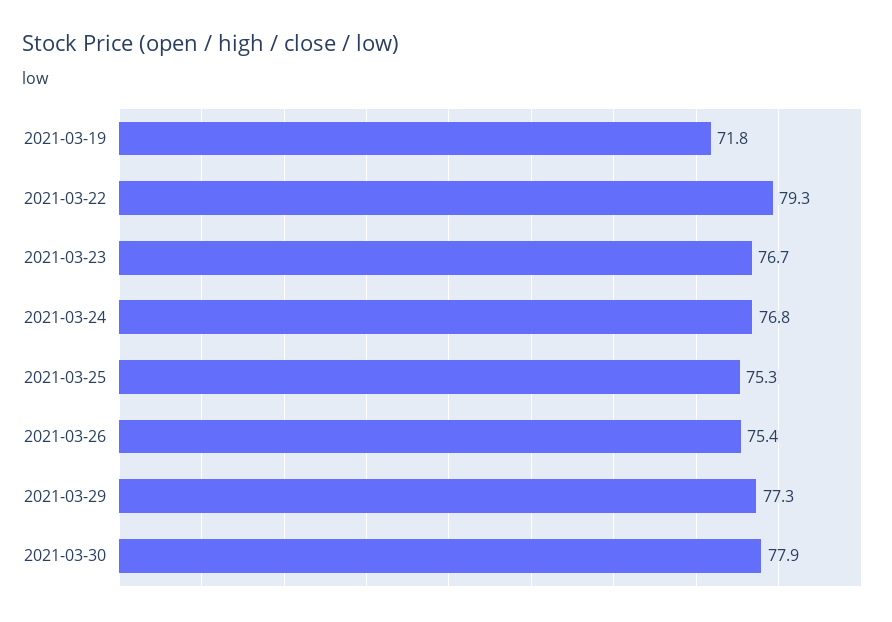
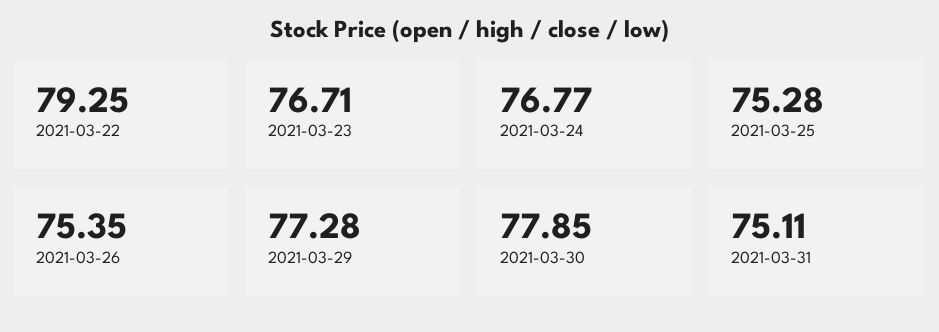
2021-03-19: 71.8 -> none
2021-03-31: none -> 75.11

